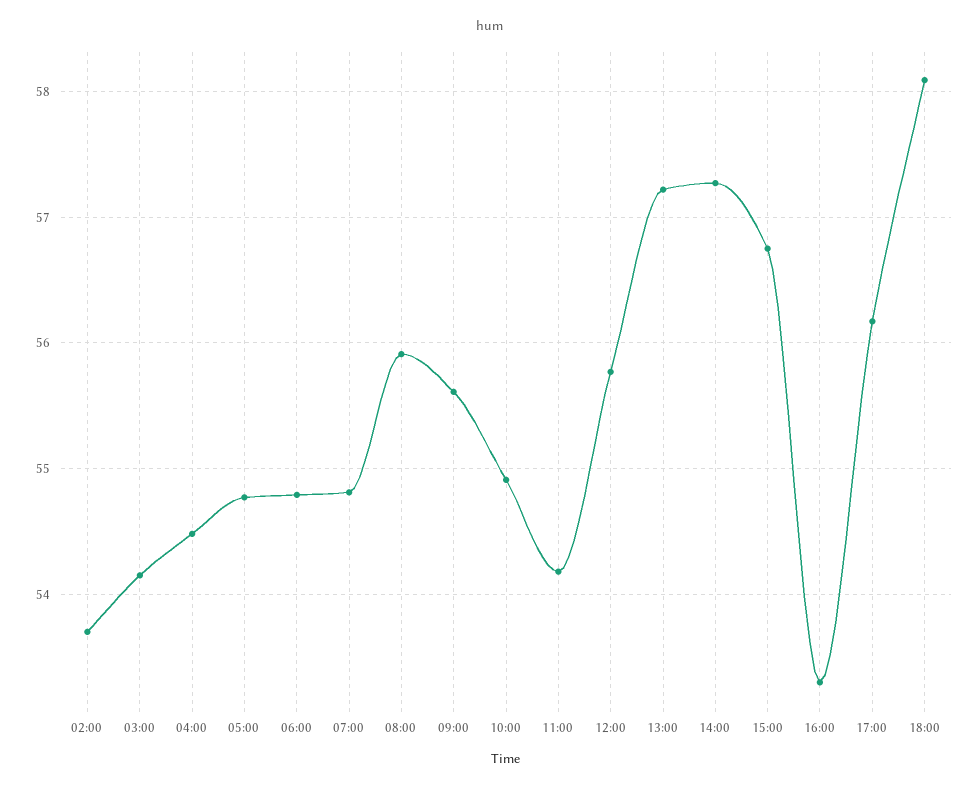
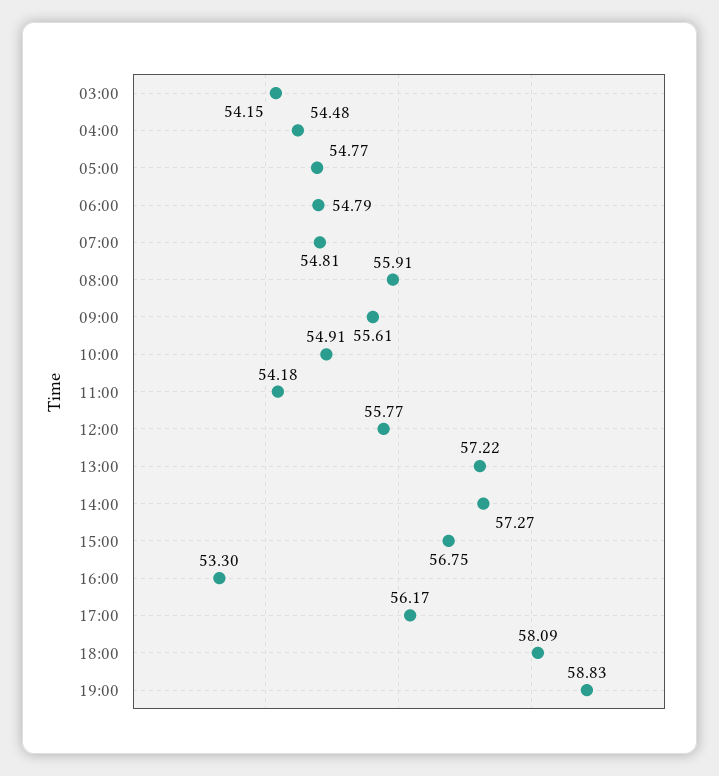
02:00: 53.7 -> none
19:00: none -> 58.83

